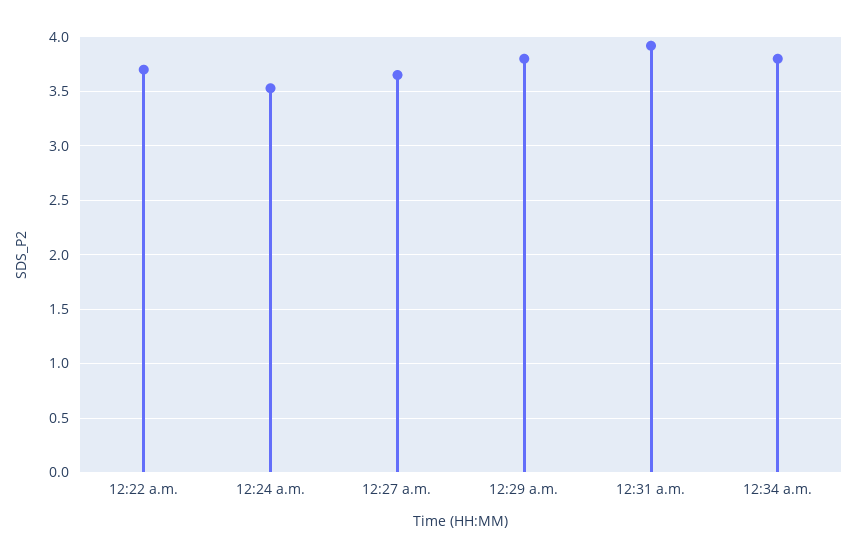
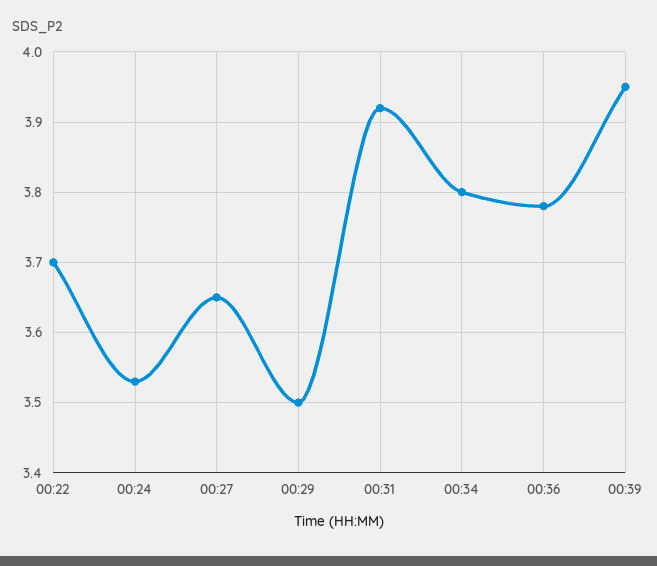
12:29 a.m.: 3.8 -> 3.5
00:36: none -> 3.78
00:39: none -> 3.95

